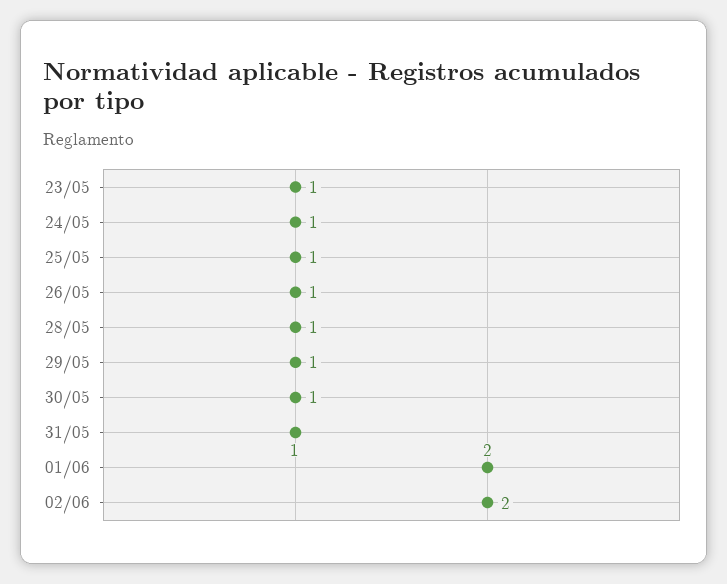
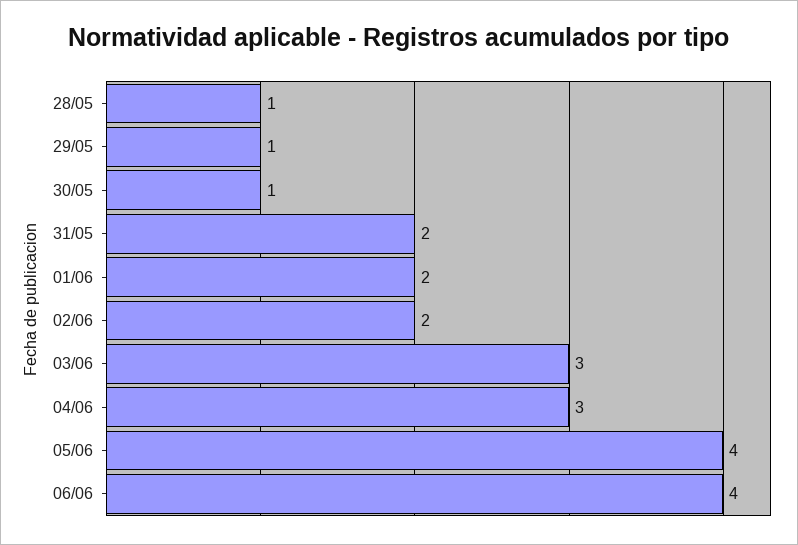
23/05: 1 -> none
24/05: 1 -> none
25/05: 1 -> none
26/05: 1 -> none
31/05: 1 -> 2
03/06: none -> 3
04/06: none -> 3
05/06: none -> 4
06/06: none -> 4

